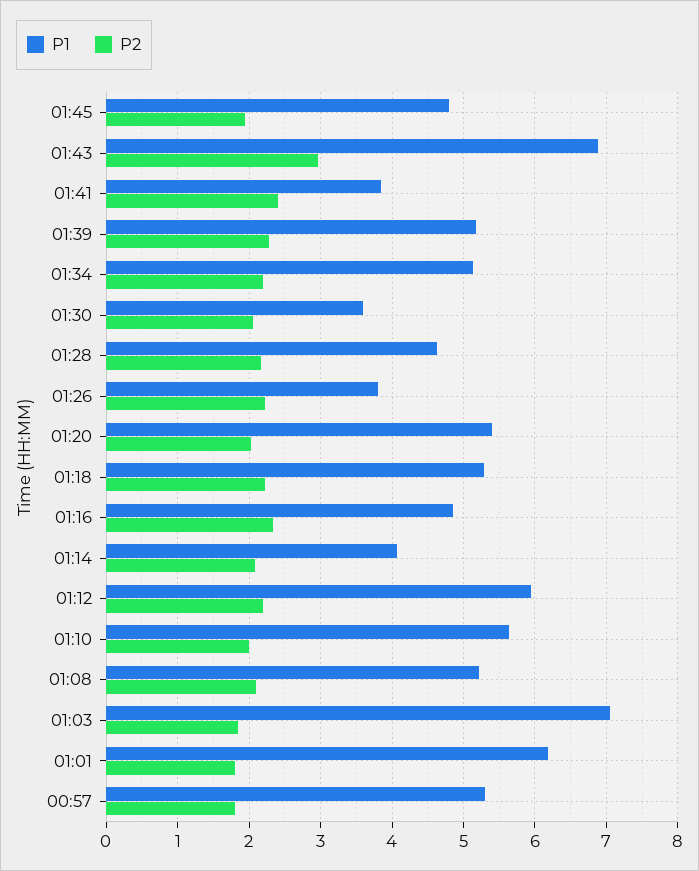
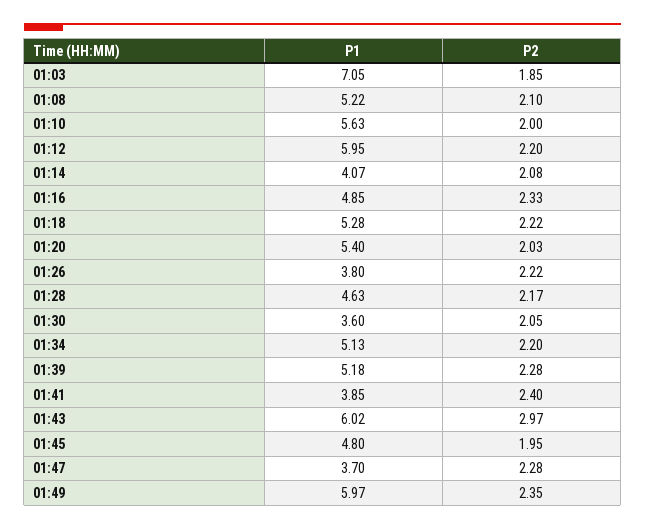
P1, 01:43: 6.9 -> 6.02
P1, 01:01: 6.2 -> none
P2, 01:01: 1.8 -> none
P1, 00:57: 5.3 -> none
P2, 00:57: 1.8 -> none
P1, 01:47: none -> 3.7
P2, 01:47: none -> 2.28
P1, 01:49: none -> 5.97
P2, 01:49: none -> 2.35

